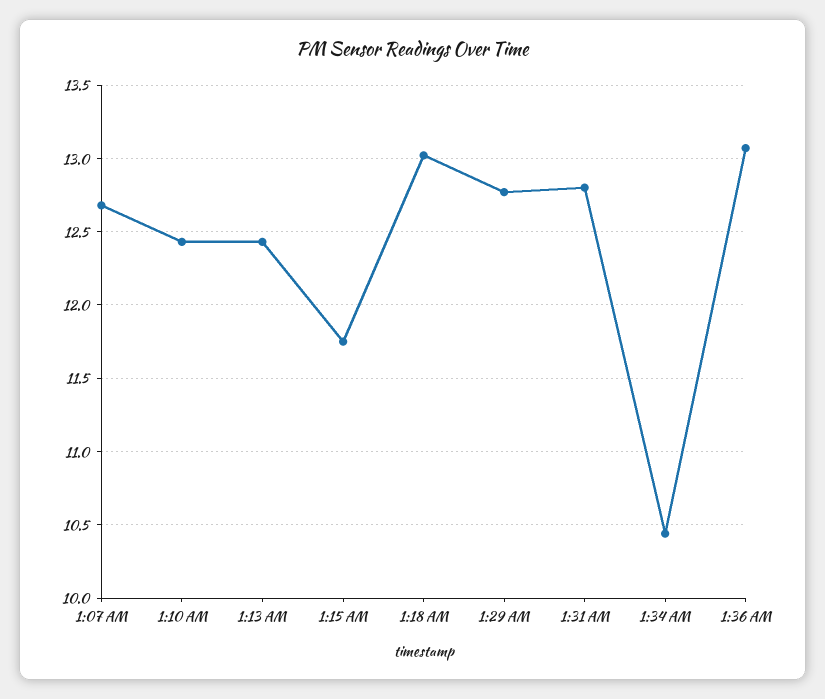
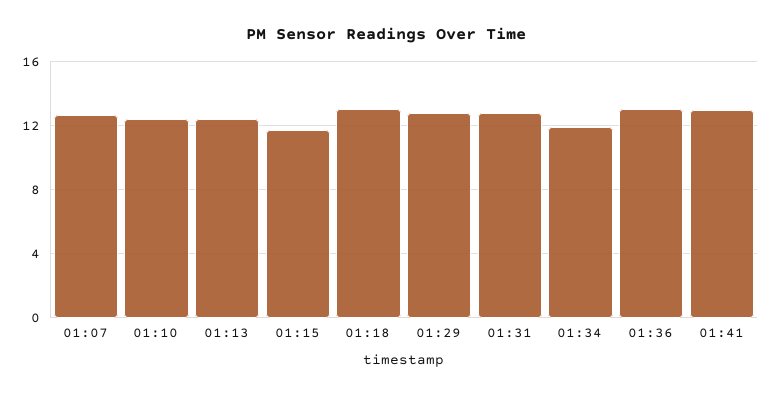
1:34 AM: 10.45 -> 12
01:41: none -> 13

